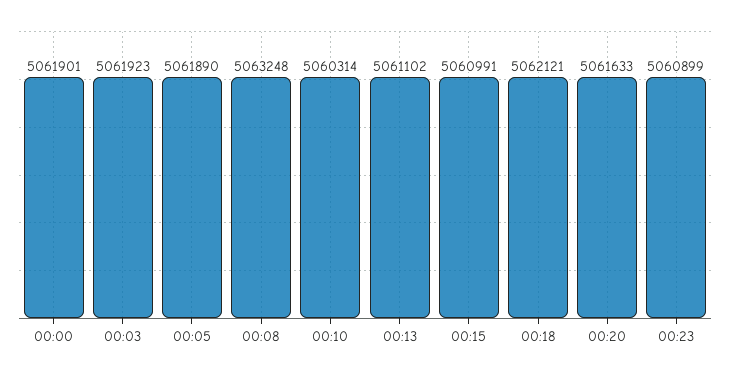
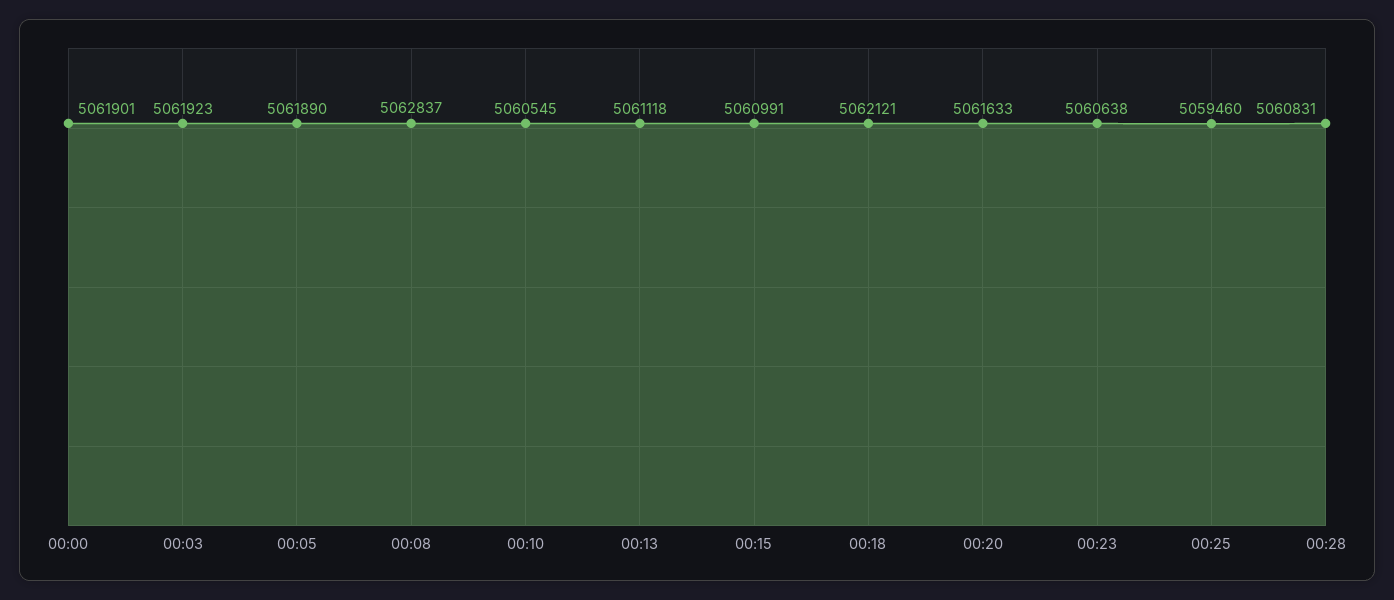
00:08: 5063248 -> 5062837
00:10: 5060314 -> 5060545
00:13: 5061102 -> 5061118
00:23: 5060899 -> 5060638
00:25: none -> 5059460
00:28: none -> 5060831

